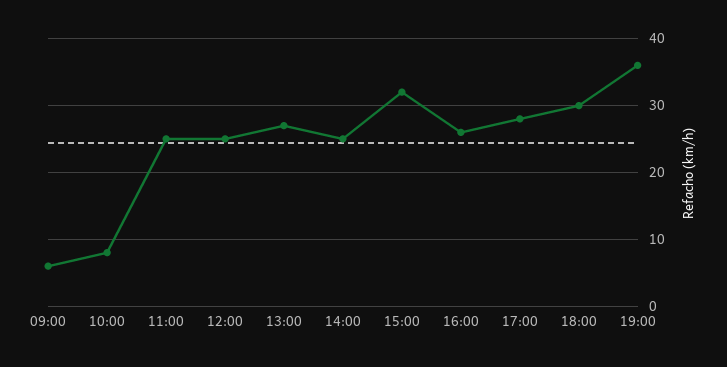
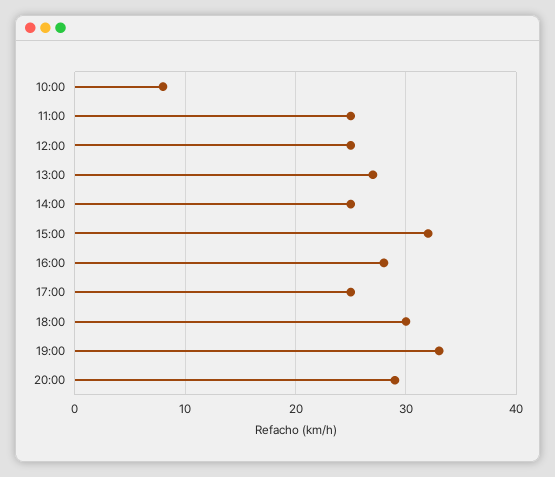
09:00: 6 -> none
16:00: 26 -> 28
17:00: 28 -> 25
19:00: 36 -> 33
20:00: none -> 29

